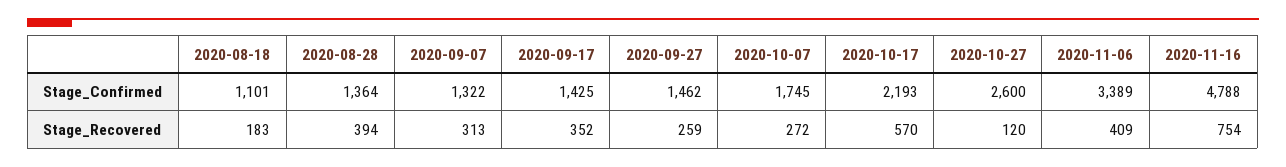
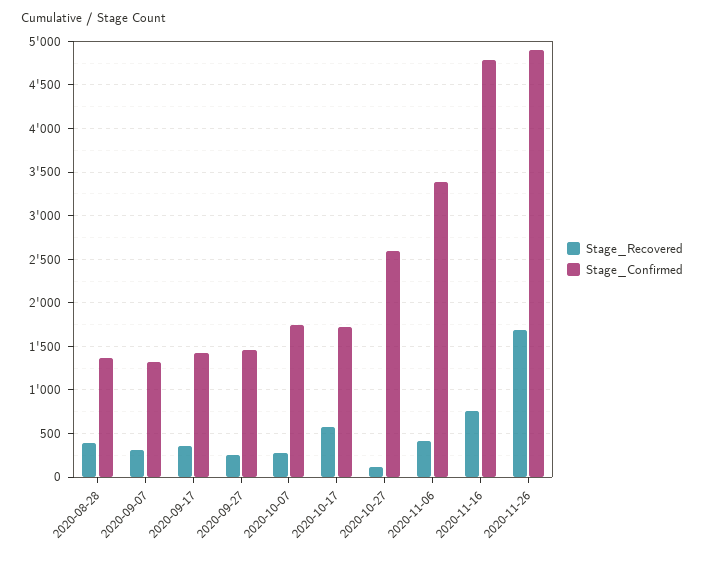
Stage_Confirmed, 2020-08-18: 1101 -> none
Stage_Confirmed, 2020-10-17: 2193 -> 1700
Stage_Recovered, 2020-08-18: 183 -> none
Stage_Recovered, 2020-11-26: none -> 1700
Stage_Confirmed, 2020-11-26: none -> 4900

